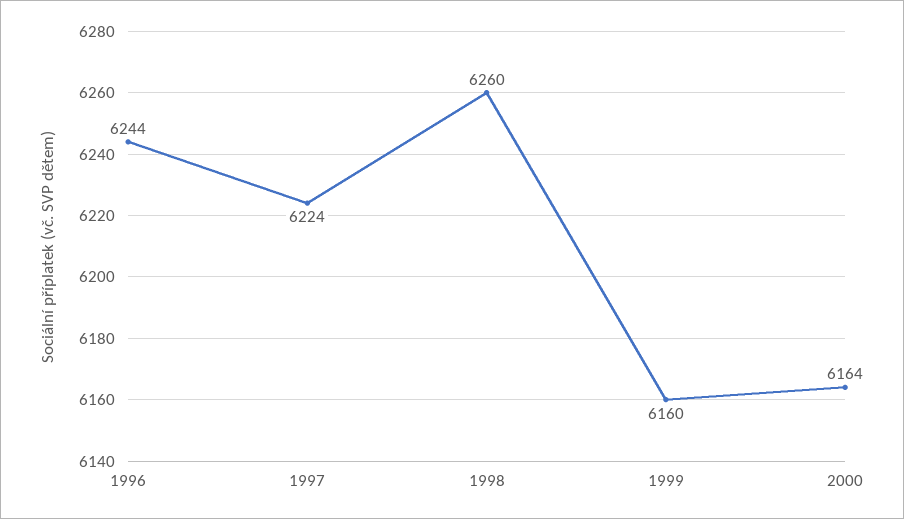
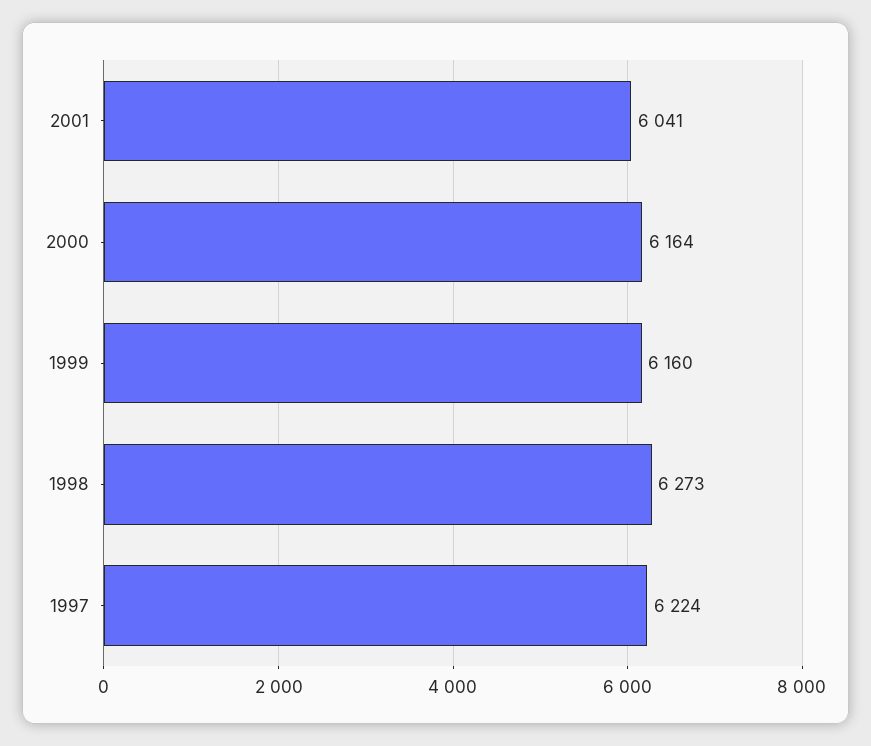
1996: 6244 -> none
1998: 6260 -> 6273
2001: none -> 6041

